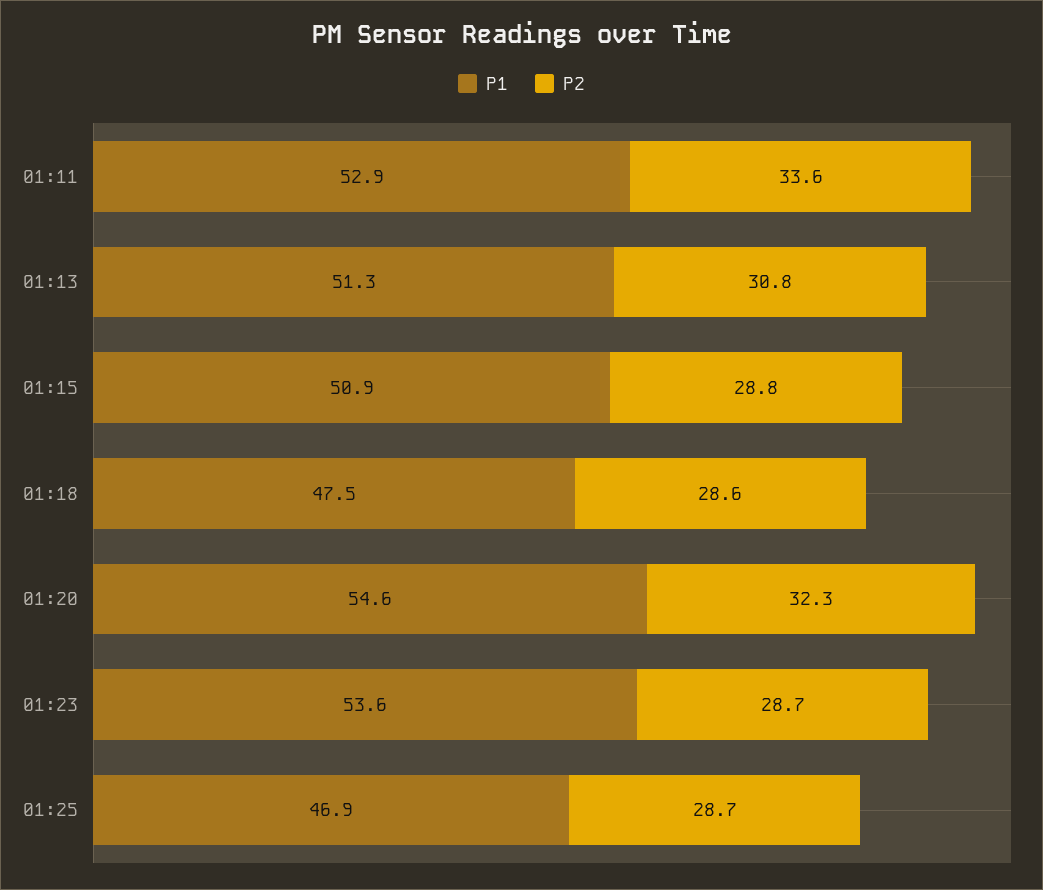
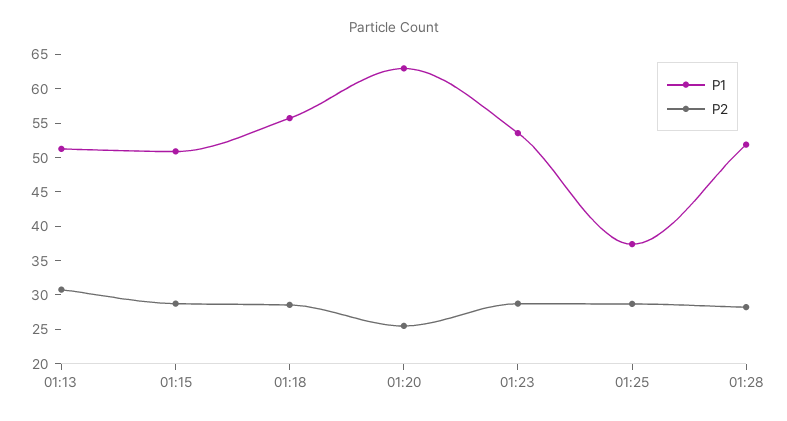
P1, 01:11: 52.9 -> none
P2, 01:11: 33.6 -> none
P1, 01:18: 47.5 -> 55
P1, 01:20: 54.6 -> 62.5
P2, 01:20: 32.3 -> 25
P1, 01:25: 46.9 -> 37.5
P1, 01:28: none -> 52.5
P2, 01:28: none -> 27.5

